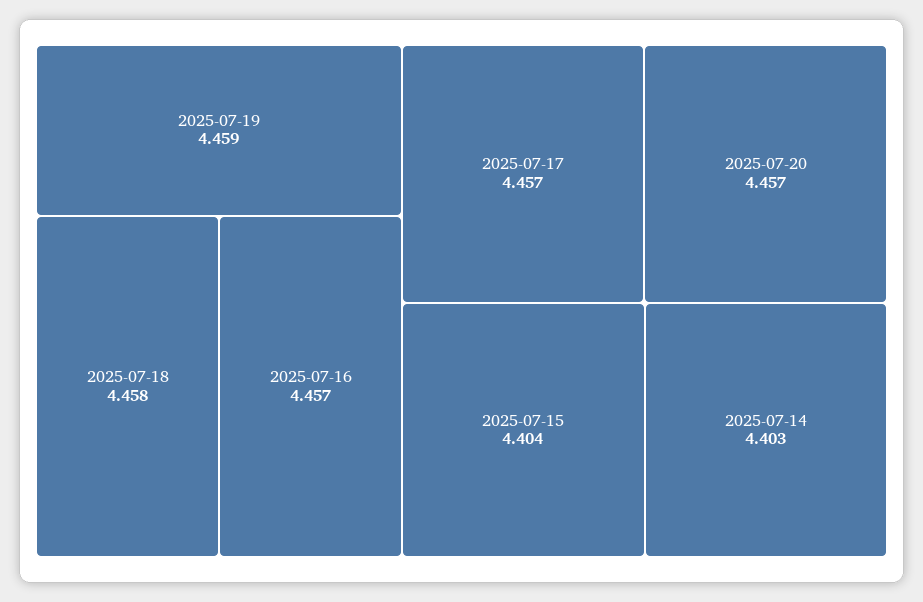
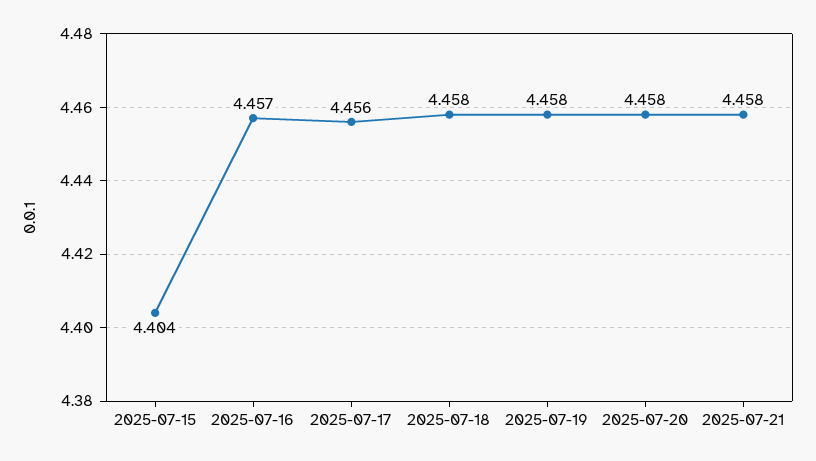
2025-07-19: 4.459 -> 4.458
2025-07-17: 4.457 -> 4.456
2025-07-20: 4.457 -> 4.458
2025-07-14: 4.403 -> none
2025-07-21: none -> 4.458

